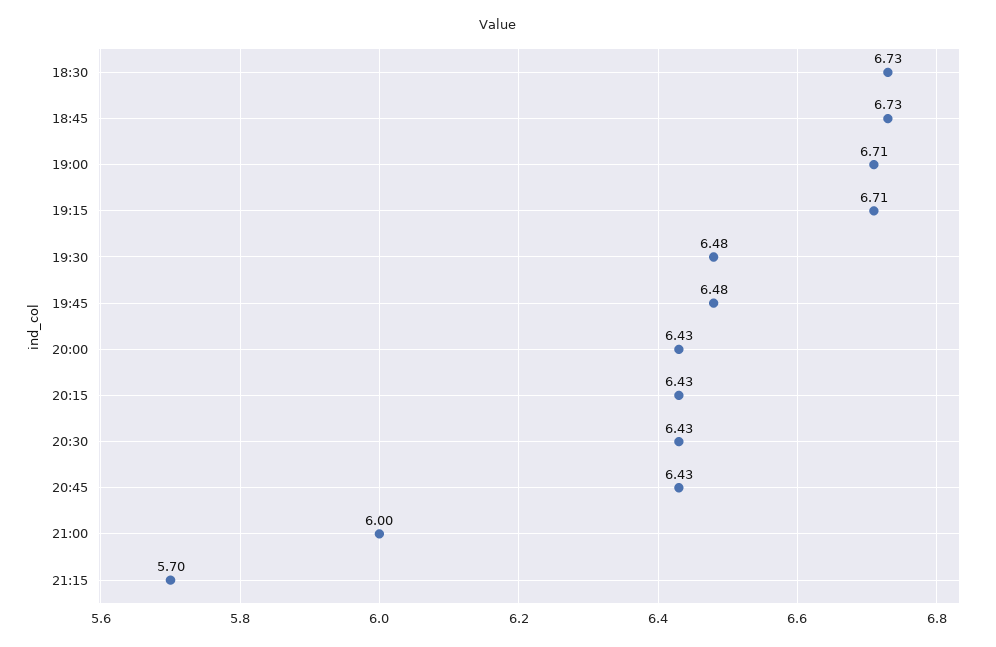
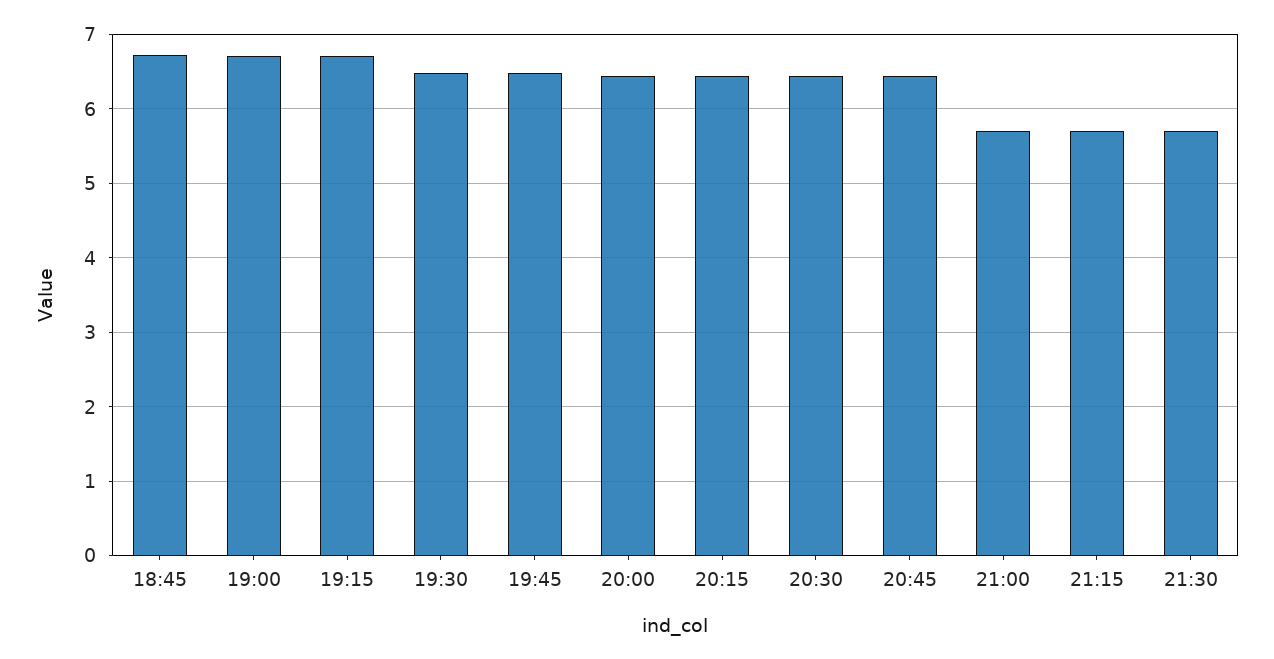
18:30: 6.73 -> none
21:00: 6 -> 5.7
21:30: none -> 5.7

